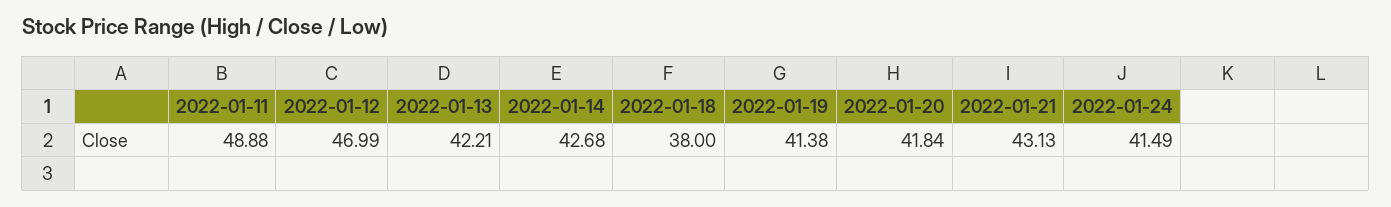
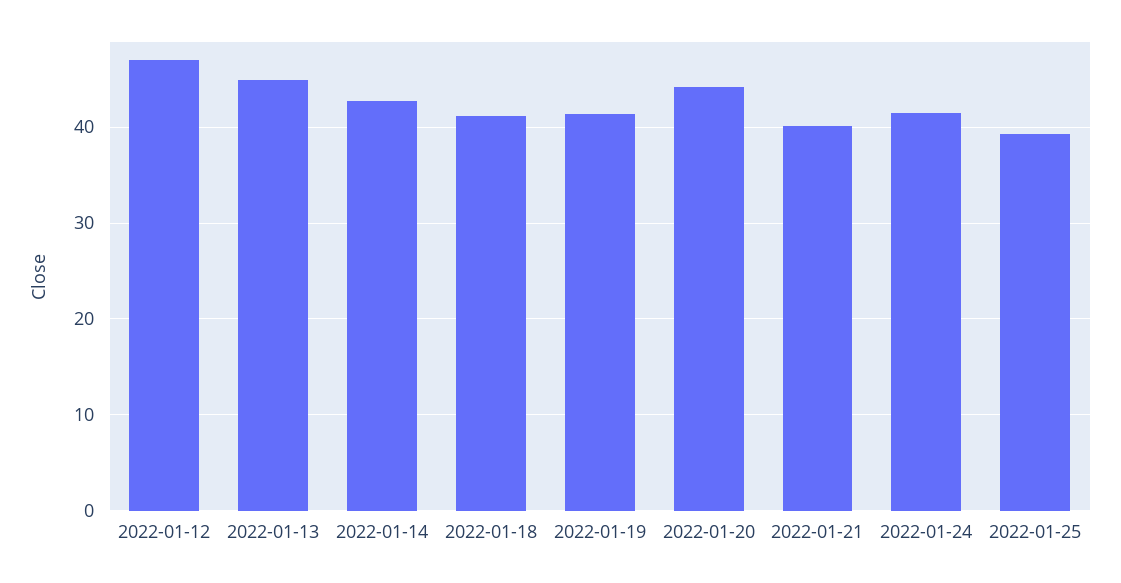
2022-01-11: 48.88 -> none
2022-01-13: 42.21 -> 45
2022-01-18: 38 -> 41
2022-01-20: 41.84 -> 44
2022-01-21: 43.13 -> 40
2022-01-25: none -> 39

